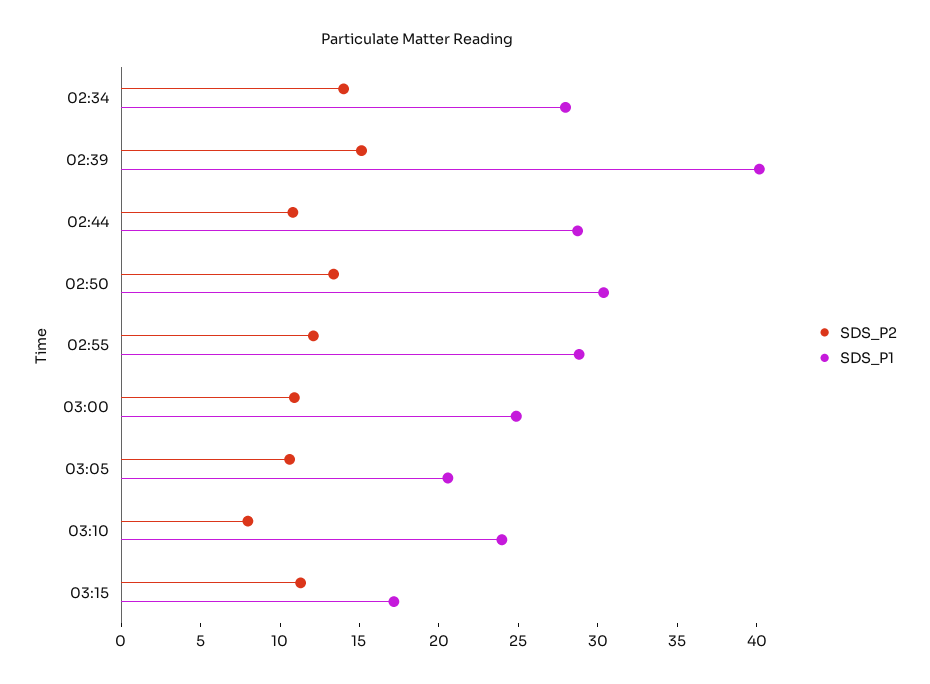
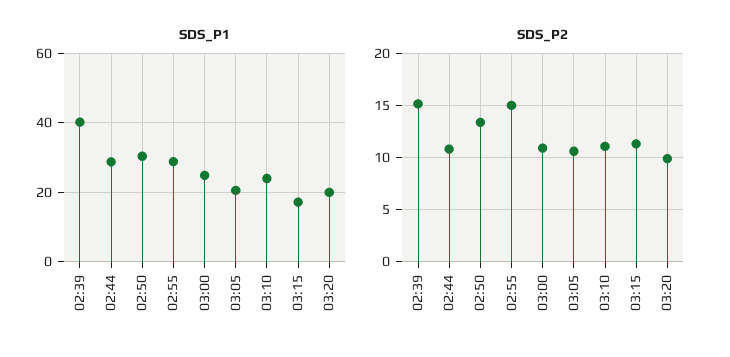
SDS_P2, 02:34: 14 -> none
SDS_P1, 02:34: 28 -> none
SDS_P2, 02:55: 12 -> 15
SDS_P2, 03:10: 8 -> 11
SDS_P1, 03:20: none -> 20
SDS_P2, 03:20: none -> 10

